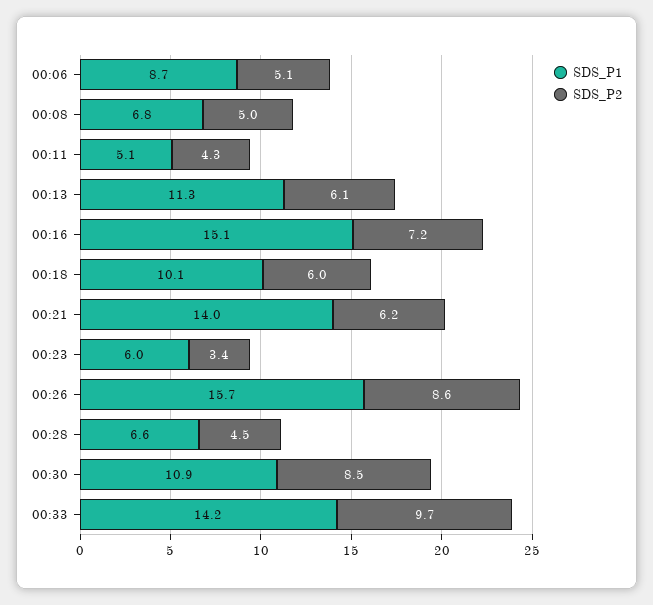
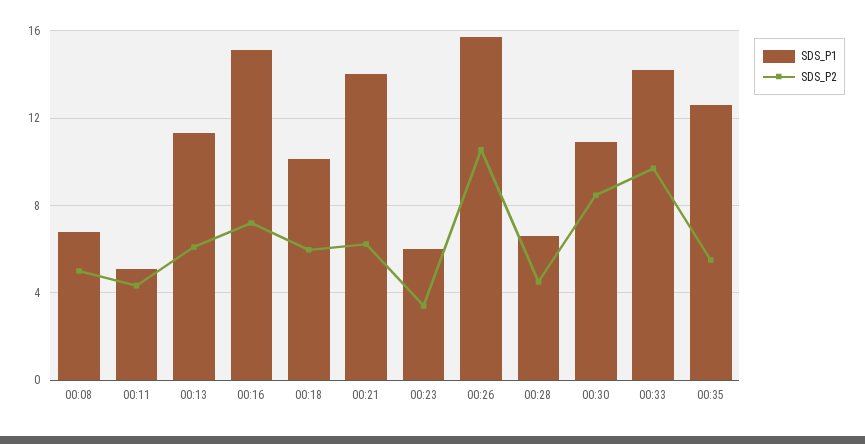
SDS_P1, 00:06: 8.7 -> none
SDS_P2, 00:06: 5.1 -> none
SDS_P2, 00:26: 8.6 -> 10.5
SDS_P1, 00:35: none -> 12.5
SDS_P2, 00:35: none -> 5.5

